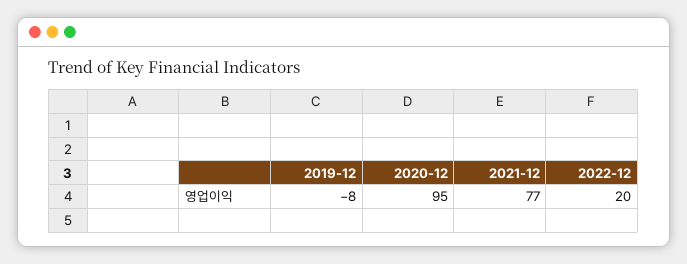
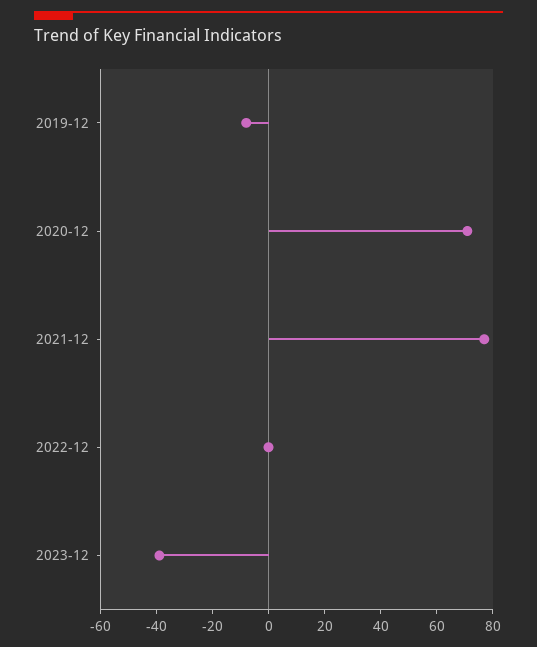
2020-12: 95 -> 70
2022-12: 20 -> 0
2023-12: none -> -40

